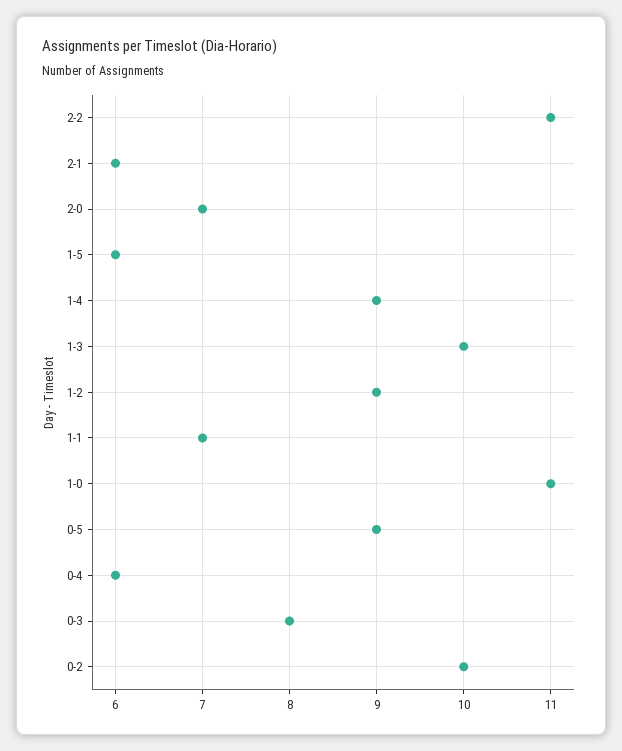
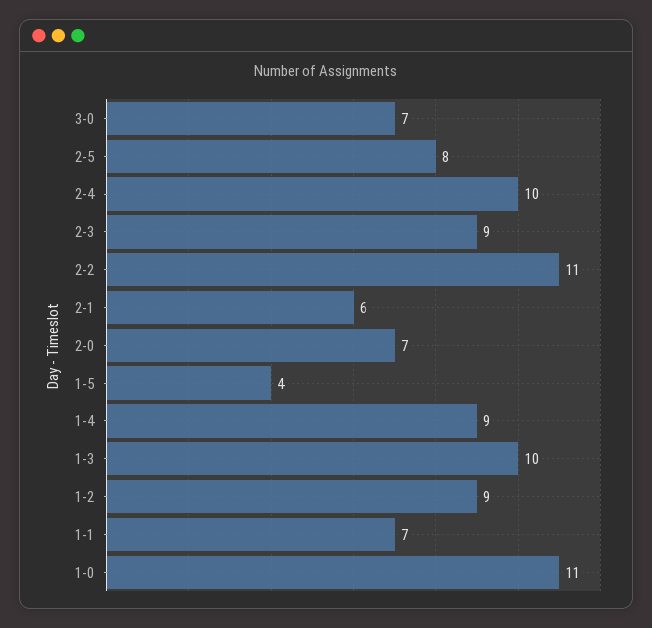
1-5: 6 -> 4
0-5: 9 -> none
0-4: 6 -> none
0-3: 8 -> none
0-2: 10 -> none
3-0: none -> 7
2-5: none -> 8
2-4: none -> 10
2-3: none -> 9

